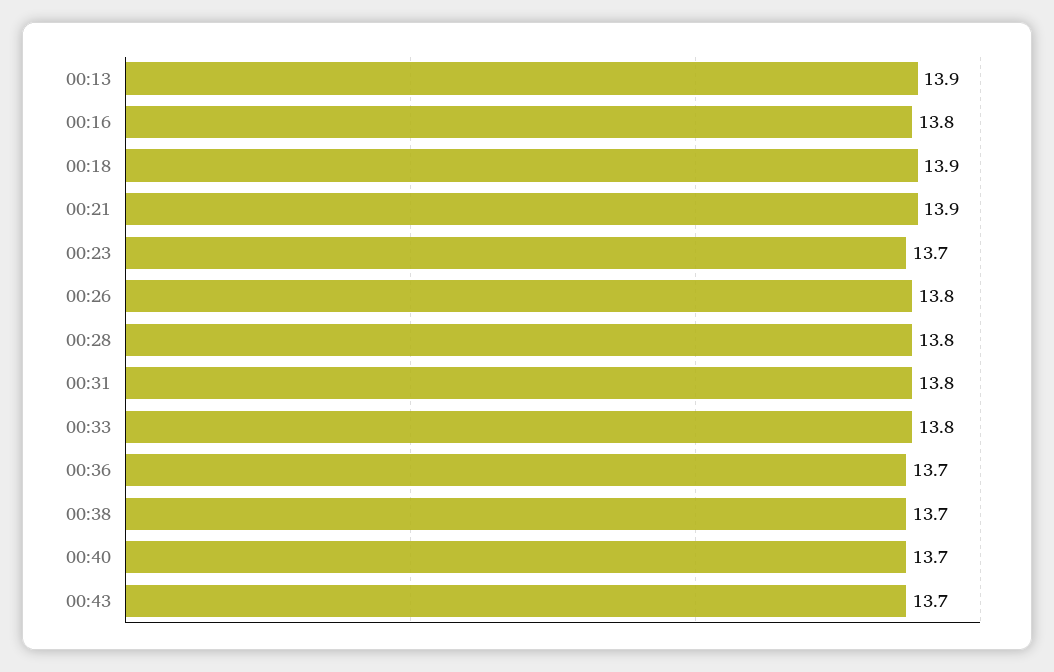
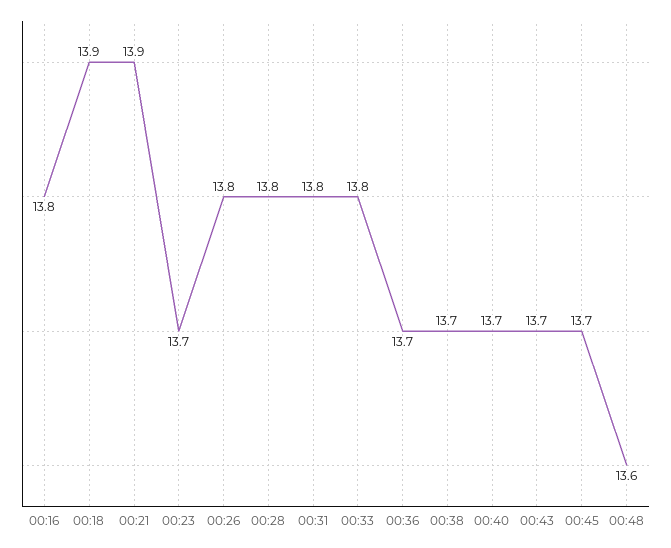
00:13: 13.9 -> none
00:45: none -> 13.7
00:48: none -> 13.6

